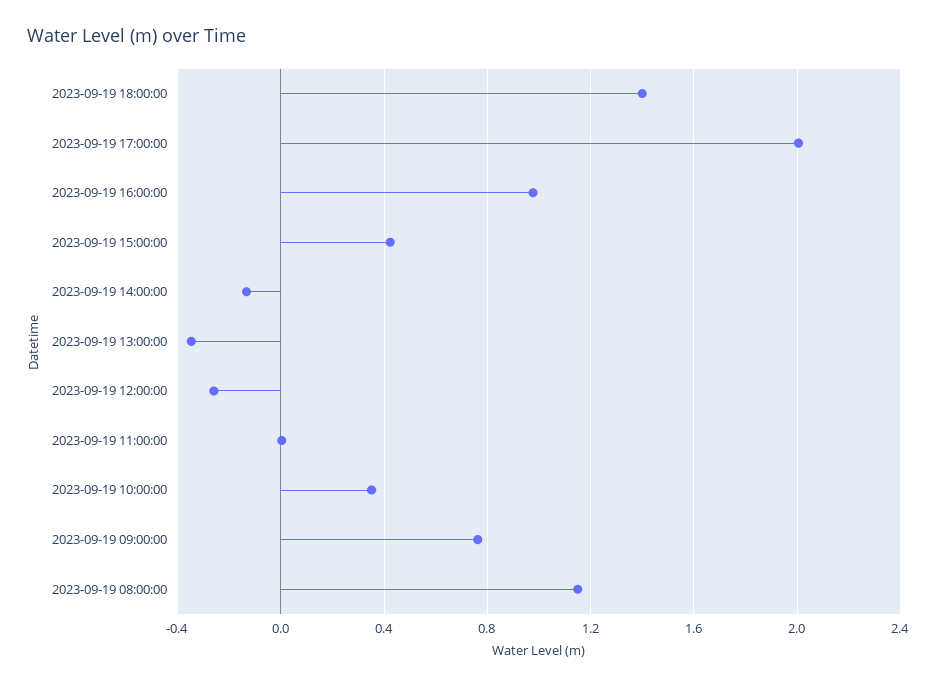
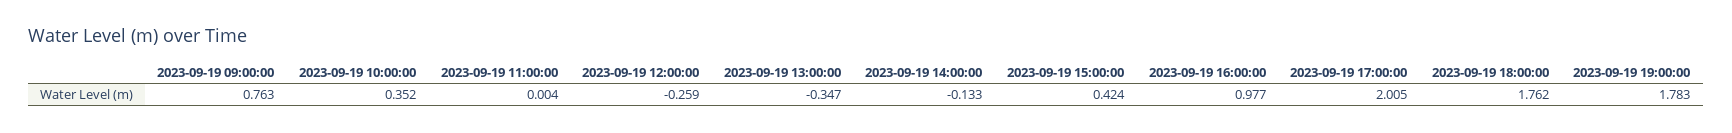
2023-09-19 18:00:00: 1.4 -> 1.762
2023-09-19 08:00:00: 1.15 -> none
2023-09-19 19:00:00: none -> 1.783

